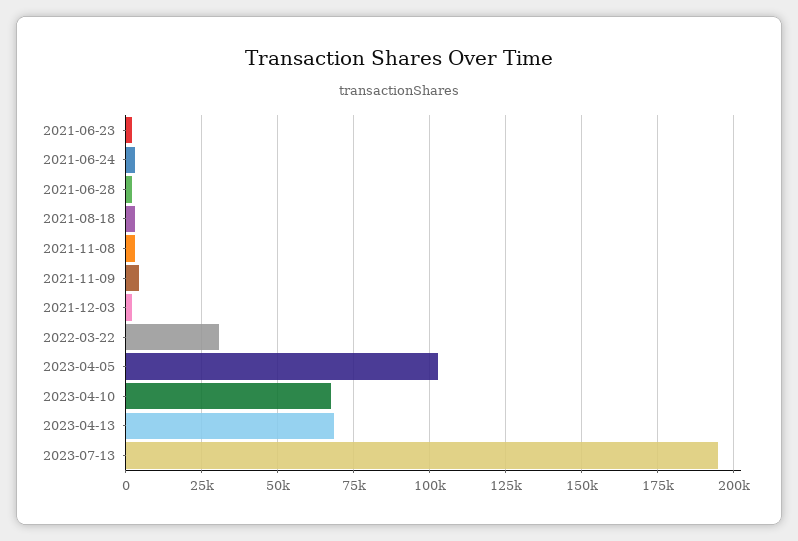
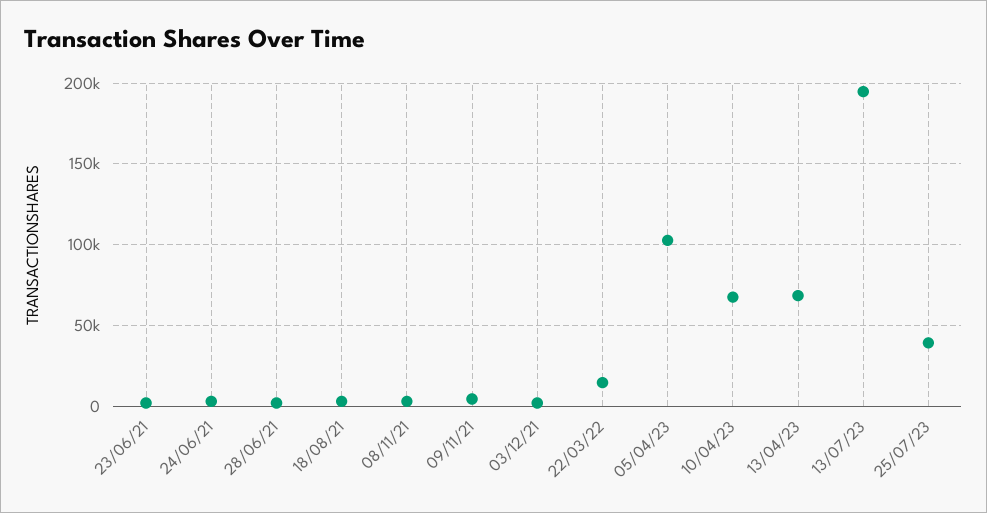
2022-03-22: 30000 -> 15000
25/07/23: none -> 40000

